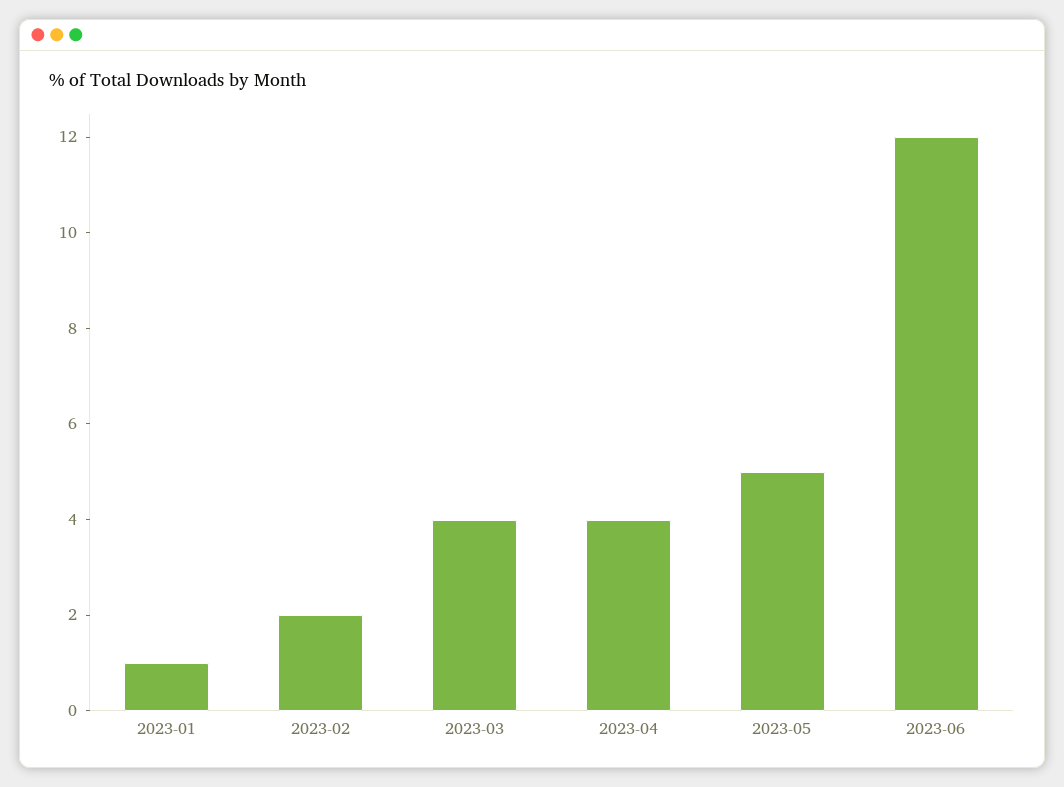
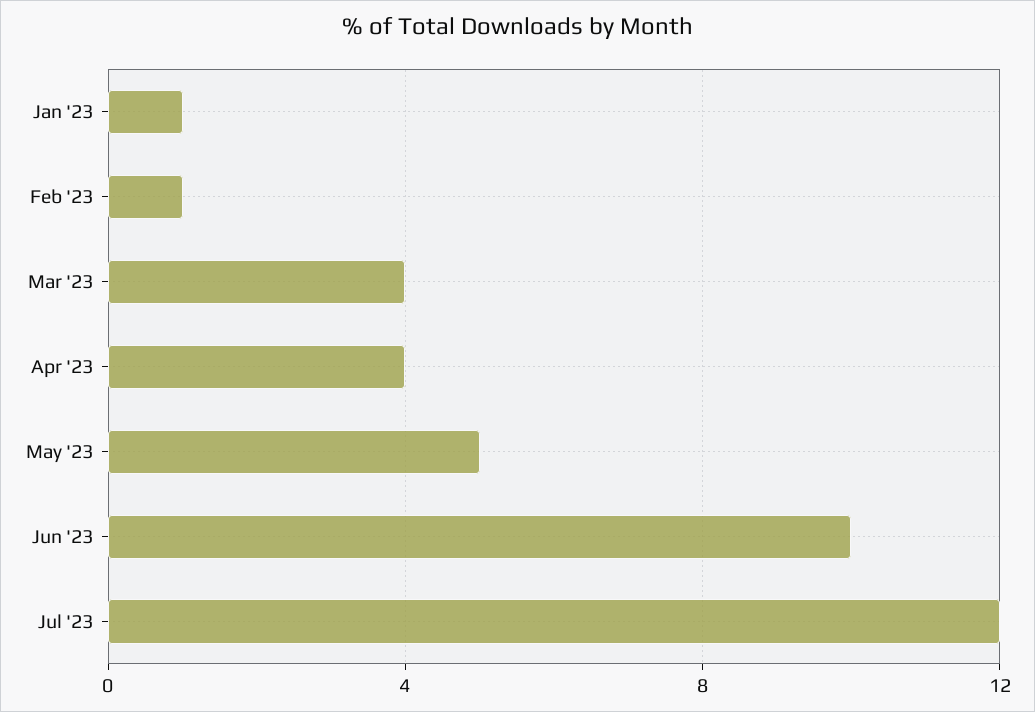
2023-02: 2 -> 1
2023-06: 12 -> 10
Jul '23: none -> 12

